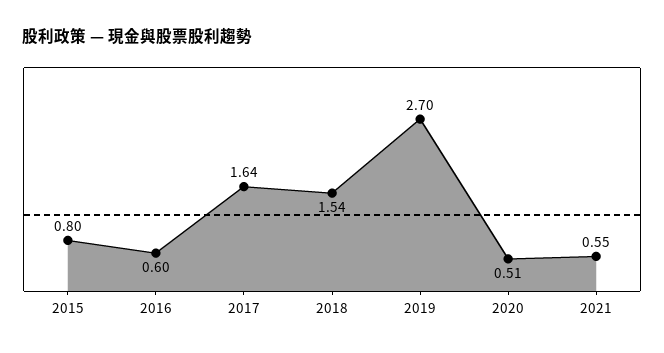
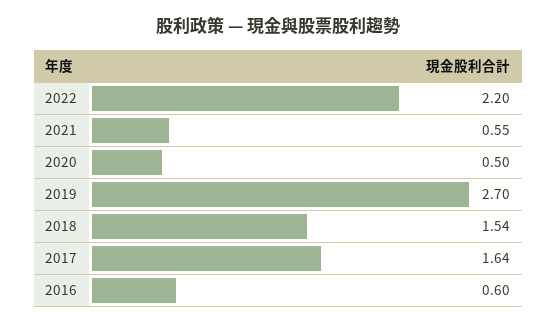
2015: 0.8 -> none
2020: 0.51 -> 0.5
2022: none -> 2.2

